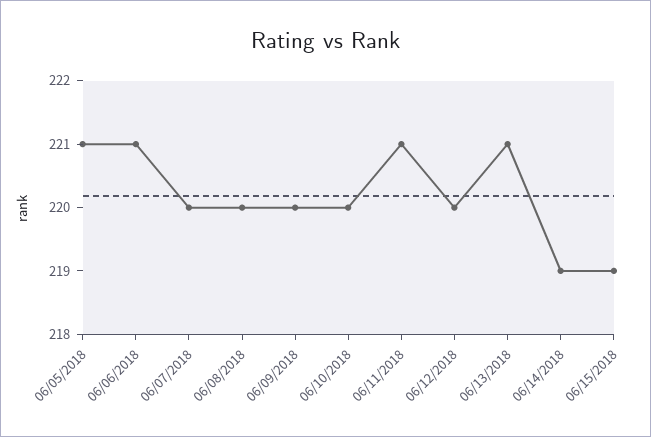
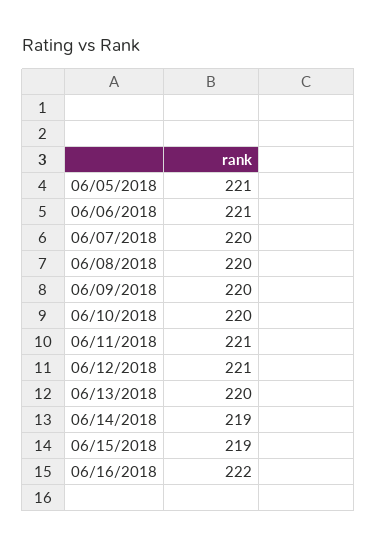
06/12/2018: 220 -> 221
06/13/2018: 221 -> 220
06/16/2018: none -> 222

